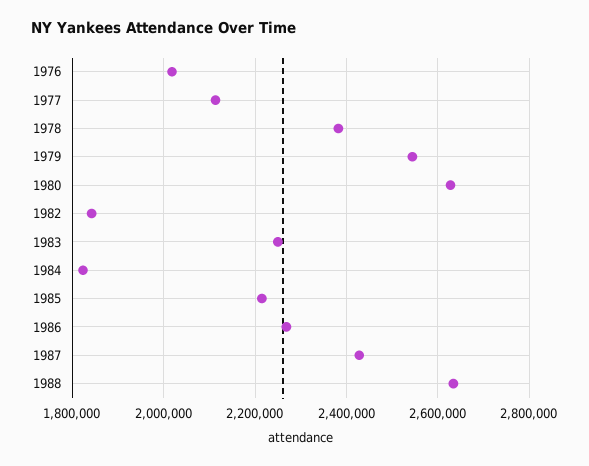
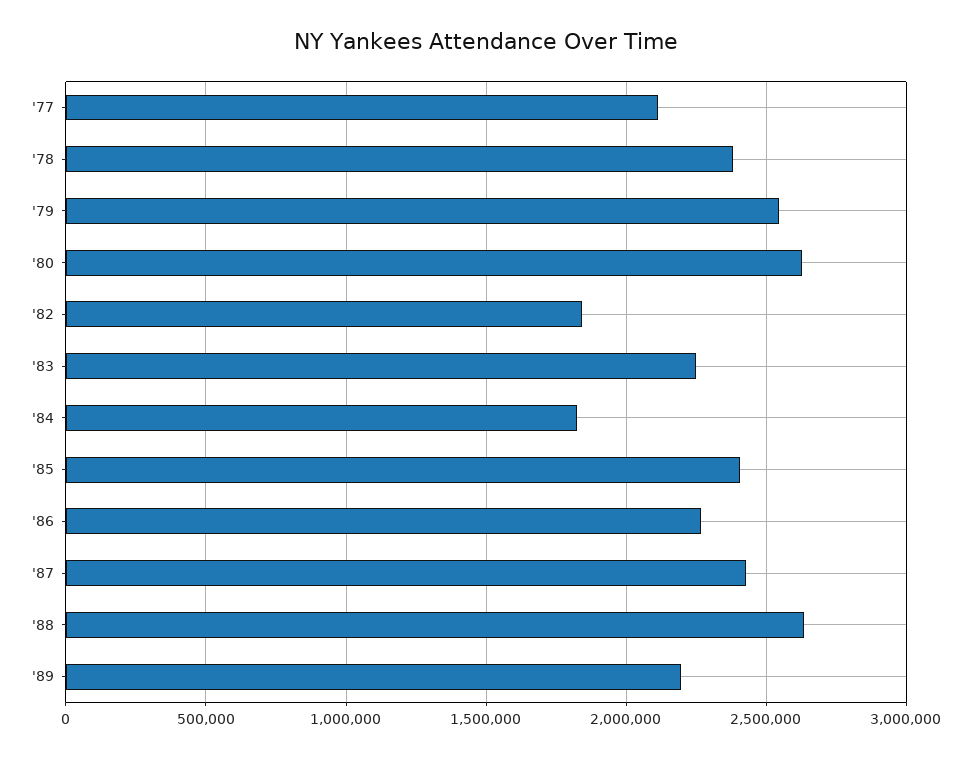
1976: 2020000 -> none
1985: 2220000 -> 2400000
'89: none -> 2200000

